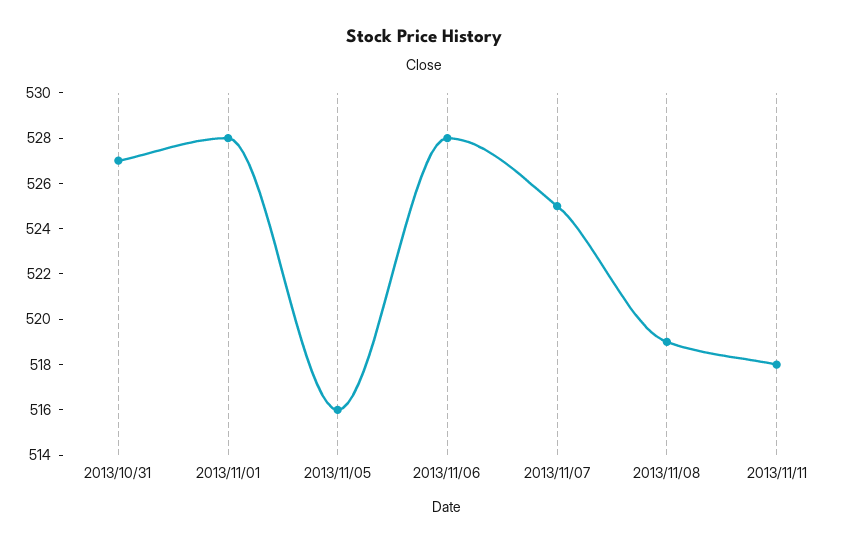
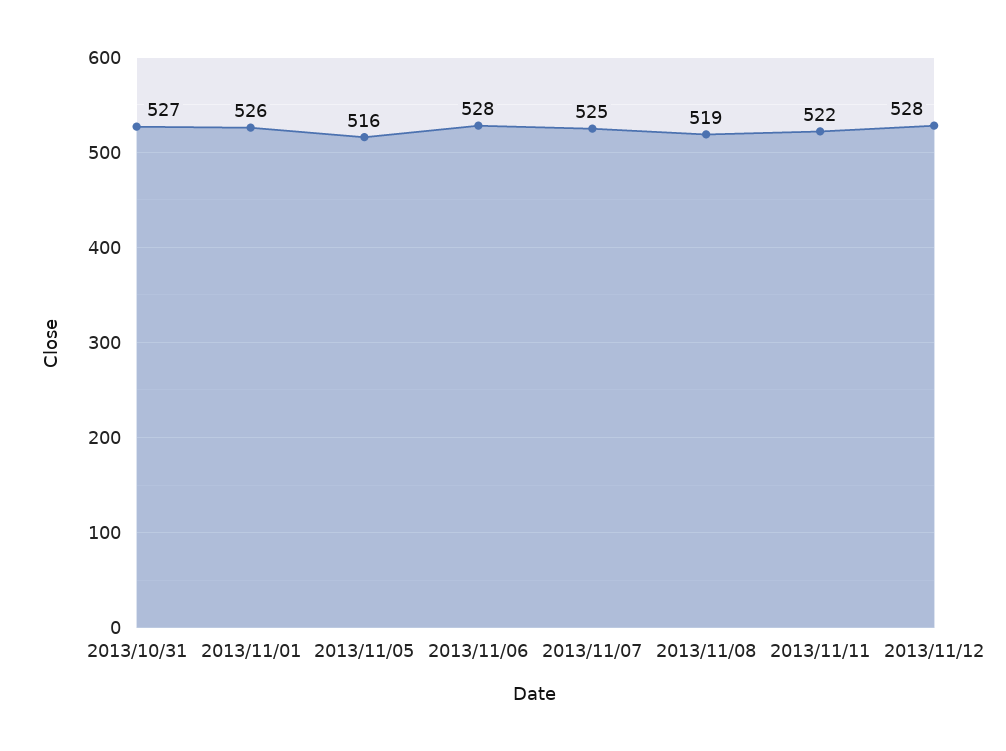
2013/11/01: 528 -> 526
2013/11/11: 518 -> 522
2013/11/12: none -> 528

